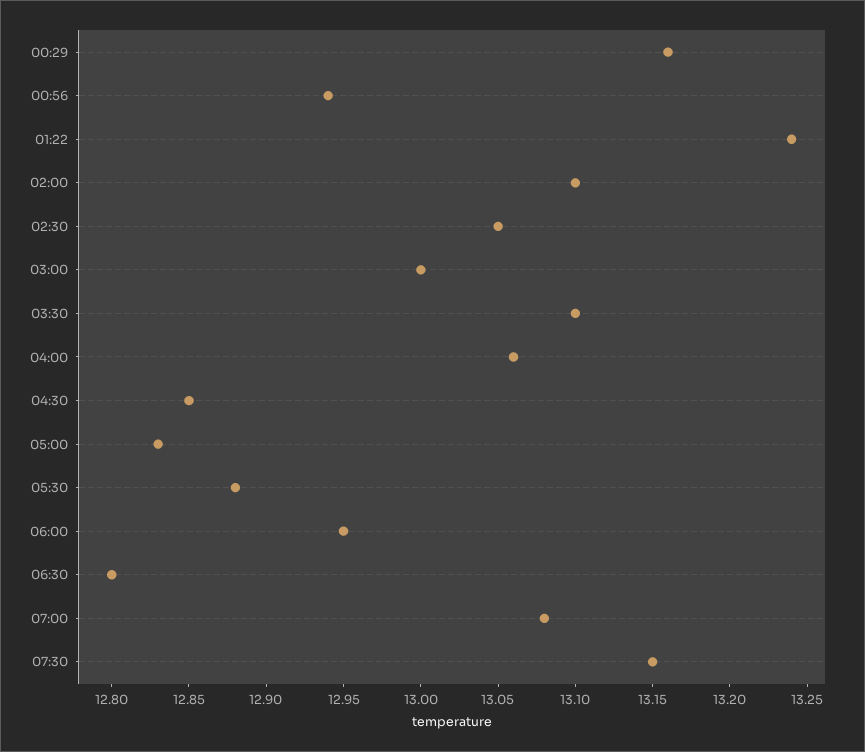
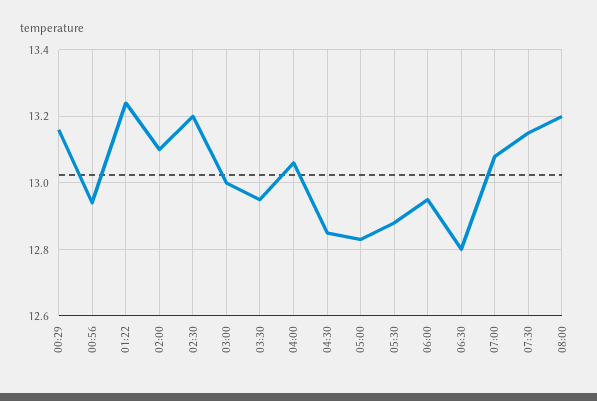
02:30: 13.05 -> 13.2
03:30: 13.1 -> 12.95
08:00: none -> 13.2

